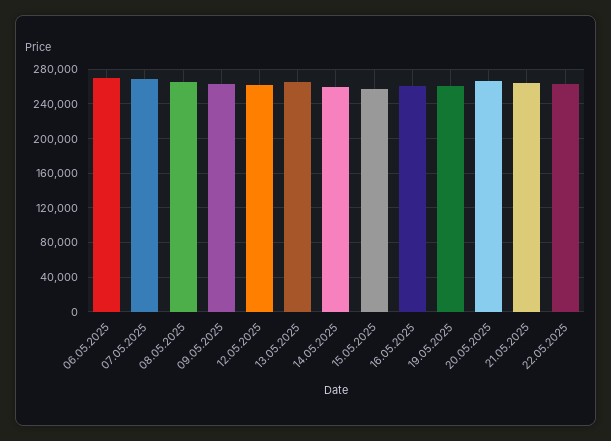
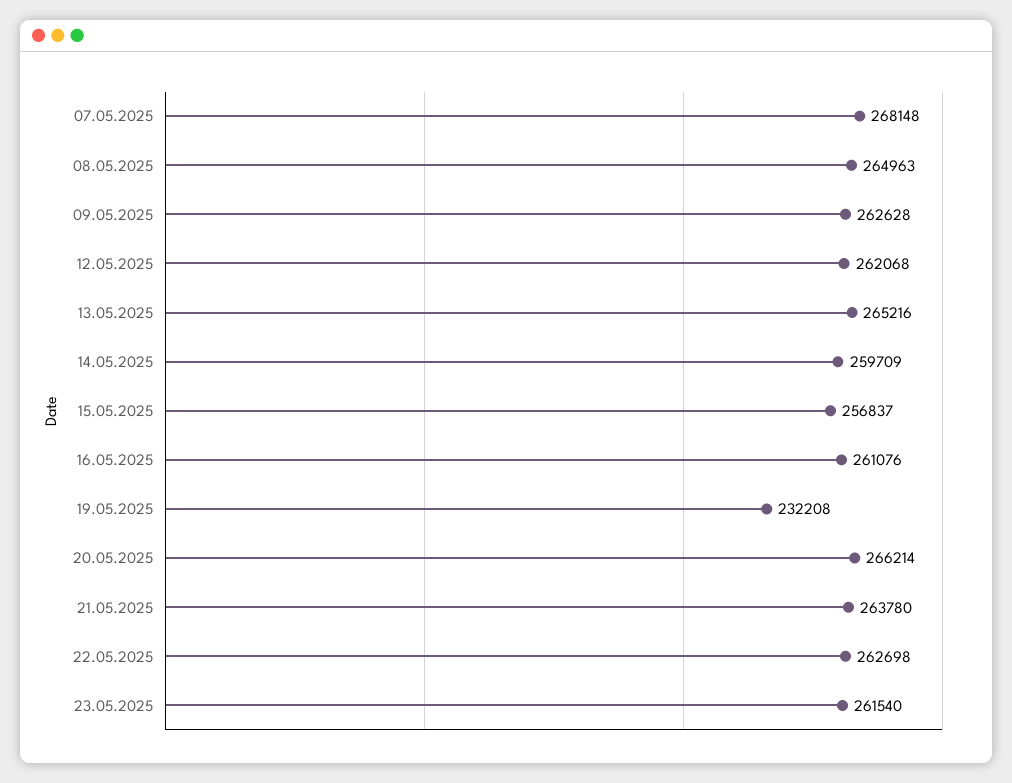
06.05.2025: 270000 -> none
19.05.2025: 260000 -> 232208
23.05.2025: none -> 261540

